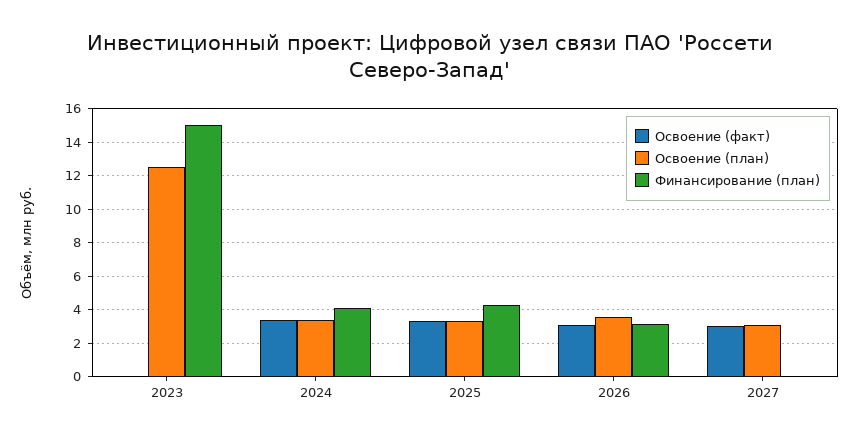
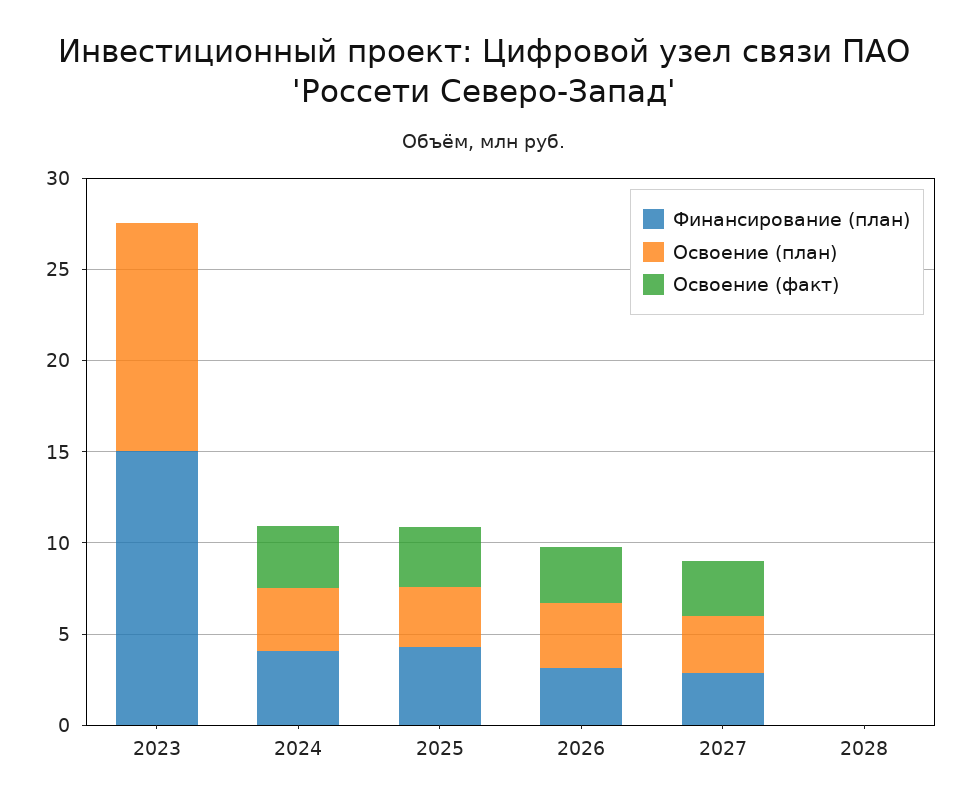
Финансирование (план), 2027: 0 -> 3
Финансирование (план), 2028: none -> 0
Освоение (план), 2028: none -> 0
Освоение (факт), 2028: none -> 0

